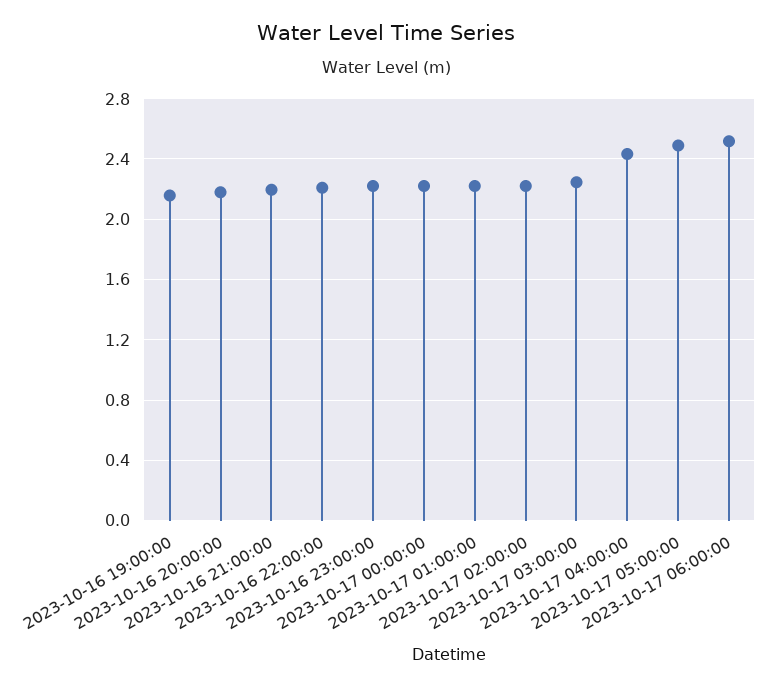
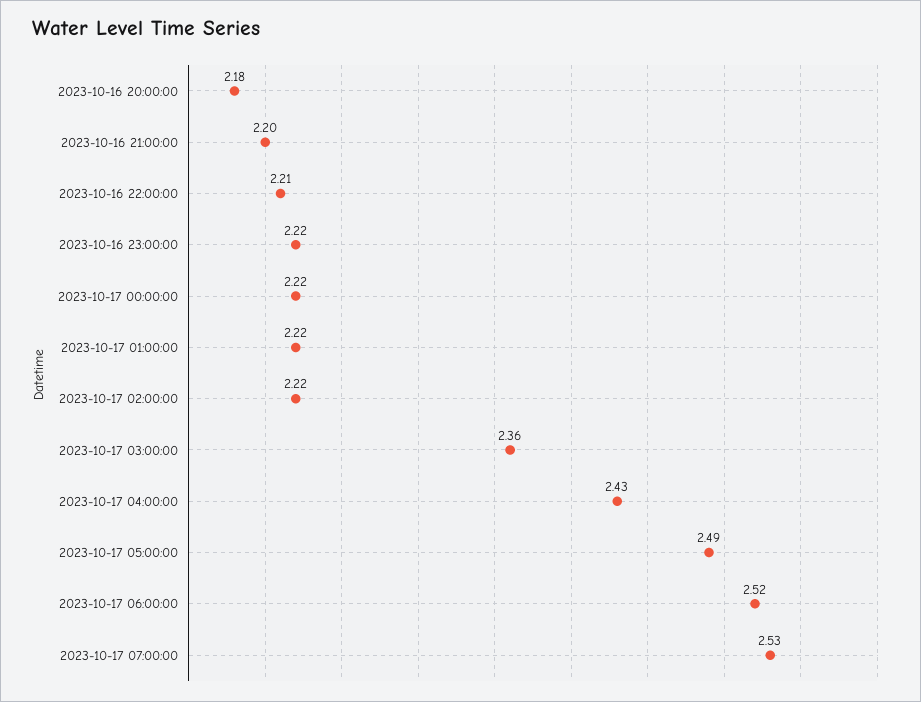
2023-10-16 19:00:00: 2.15 -> none
2023-10-17 03:00:00: 2.25 -> 2.36
2023-10-17 07:00:00: none -> 2.53

